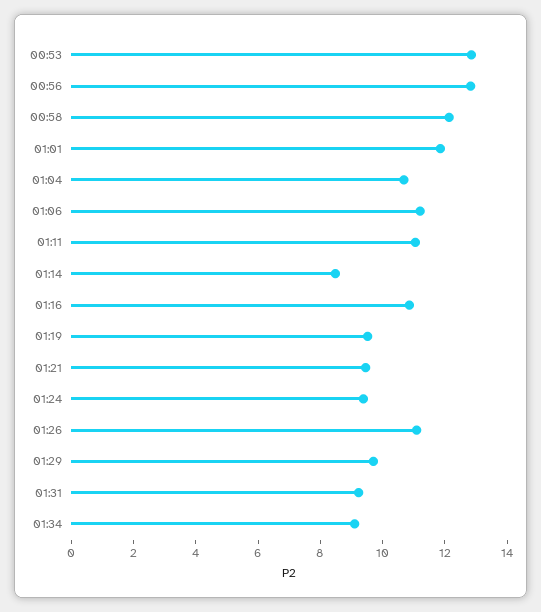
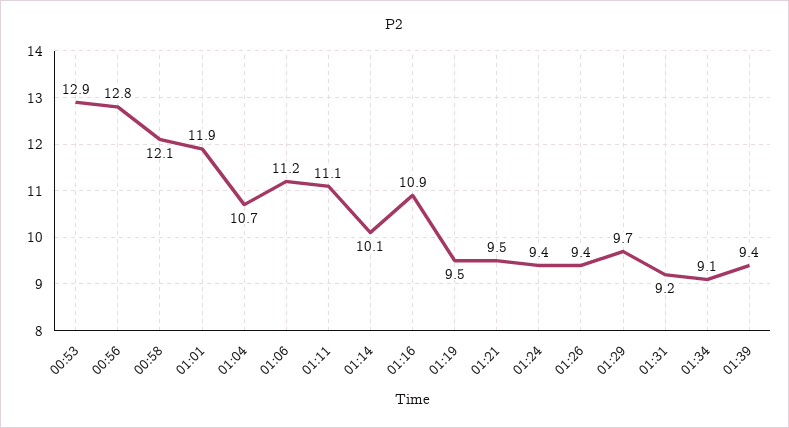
01:14: 8.5 -> 10.1
01:26: 11 -> 9.4
01:39: none -> 9.4

